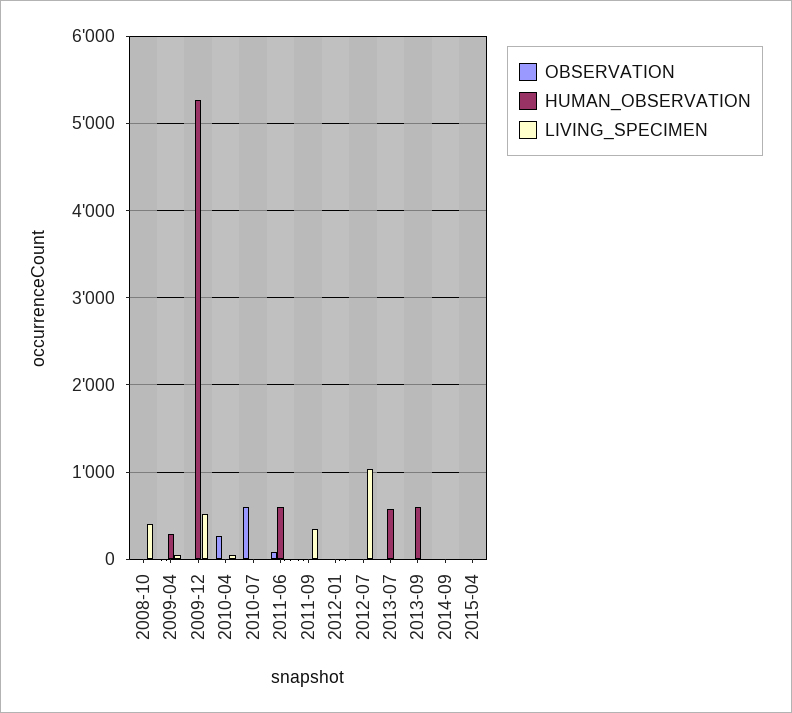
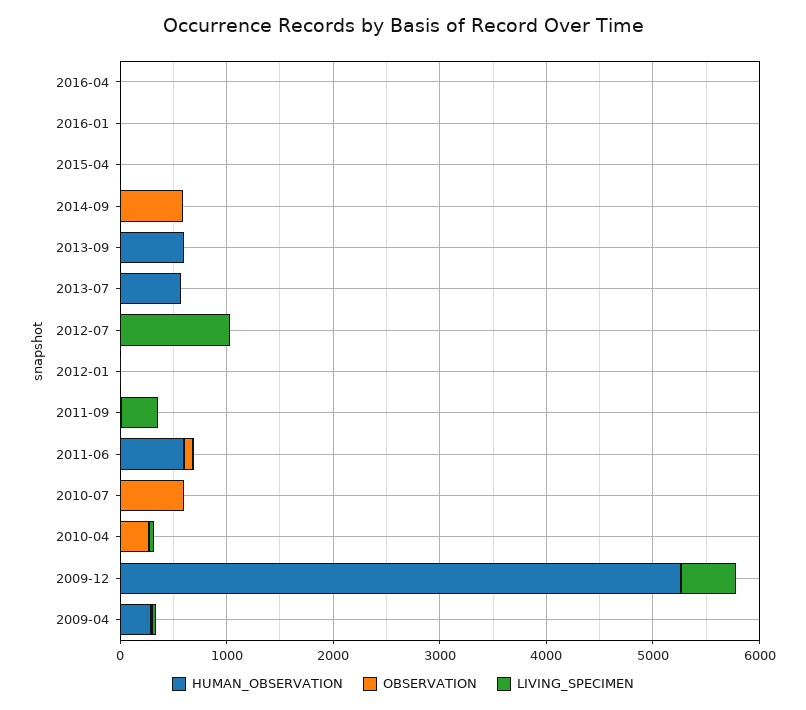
OBSERVATION, 2008-10: 0 -> none
HUMAN_OBSERVATION, 2008-10: 0 -> none
LIVING_SPECIMEN, 2008-10: 400 -> none
OBSERVATION, 2014-09: 0 -> 600
HUMAN_OBSERVATION, 2016-04: none -> 0
OBSERVATION, 2016-04: none -> 0
LIVING_SPECIMEN, 2016-04: none -> 0
HUMAN_OBSERVATION, 2016-01: none -> 0
OBSERVATION, 2016-01: none -> 0
LIVING_SPECIMEN, 2016-01: none -> 0

